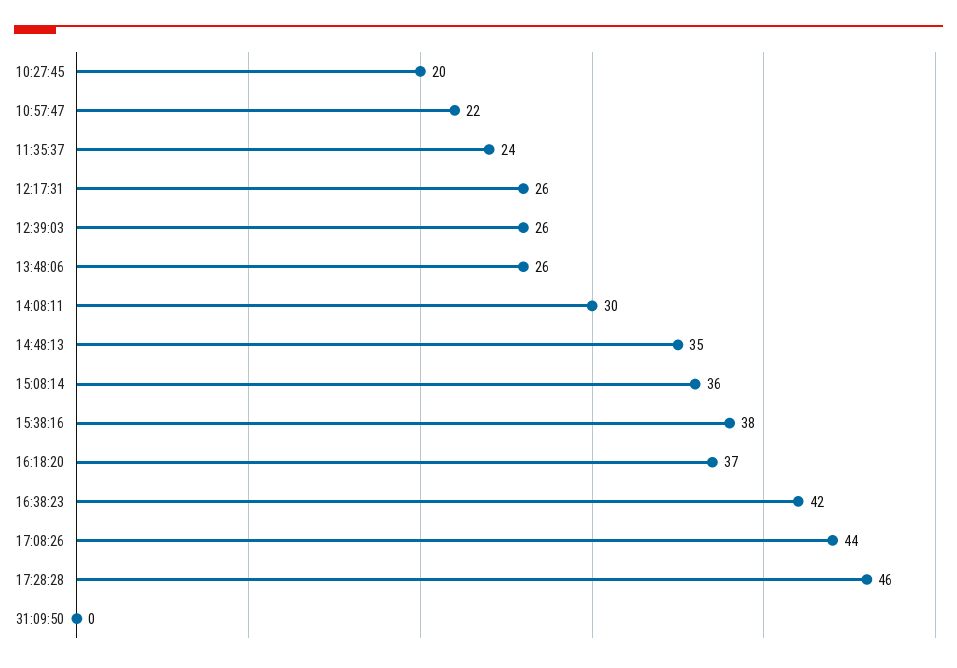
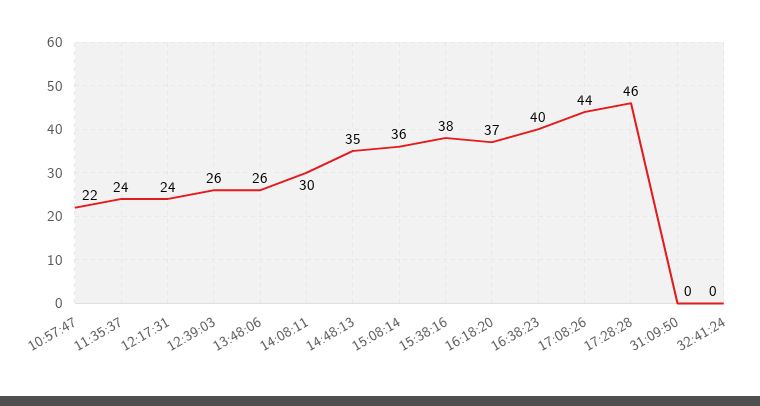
10:27:45: 20 -> none
12:17:31: 26 -> 24
16:38:23: 42 -> 40
32:41:24: none -> 0

